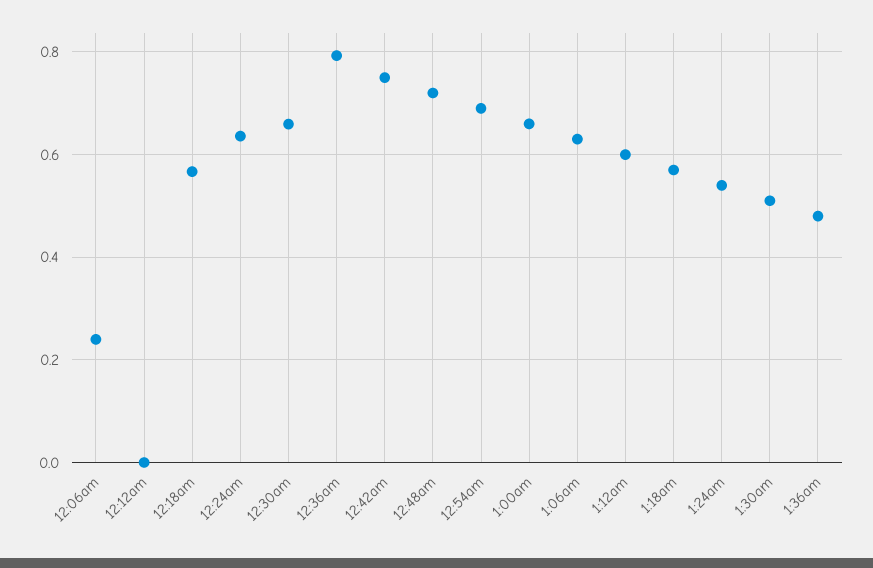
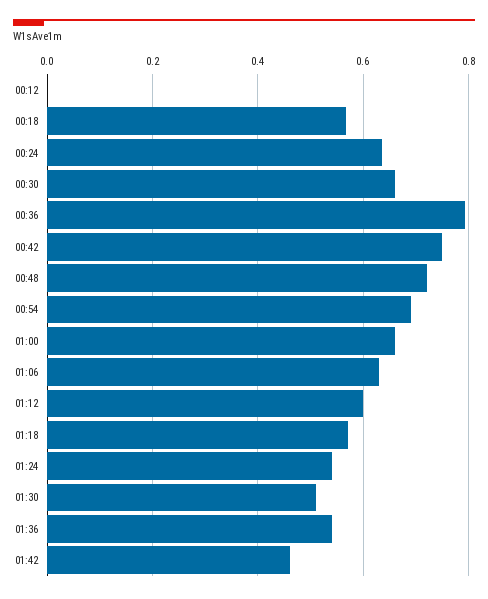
12:06am: 0.24 -> none
1:36am: 0.48 -> 0.54
01:42: none -> 0.46

